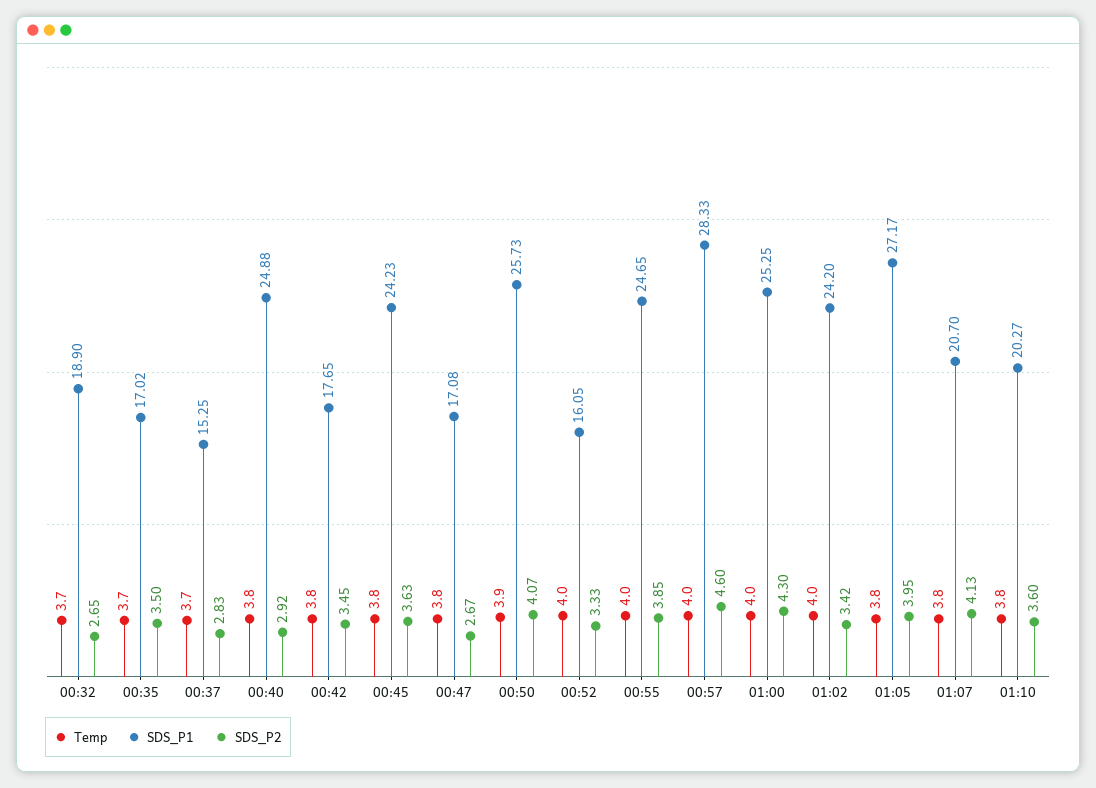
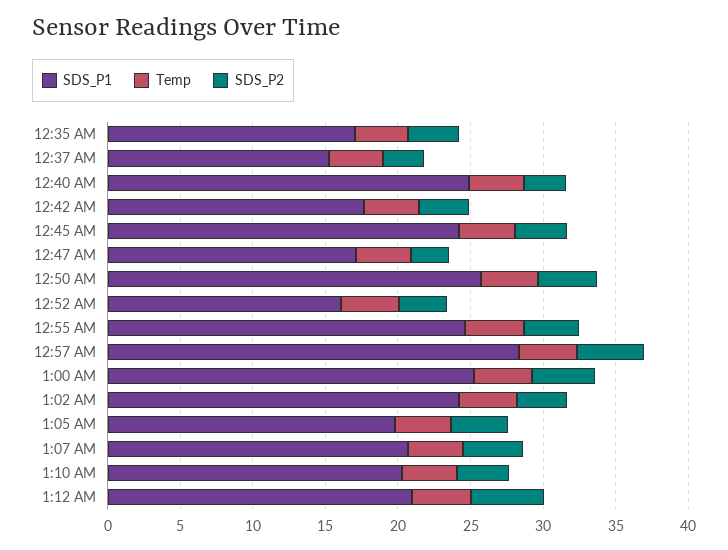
Temp, 00:32: 3.7 -> none
SDS_P1, 00:32: 18.9 -> none
SDS_P2, 00:32: 2.65 -> none
SDS_P1, 01:05: 27.17 -> 20
SDS_P1, 1:12 AM: none -> 21
Temp, 1:12 AM: none -> 4
SDS_P2, 1:12 AM: none -> 5

